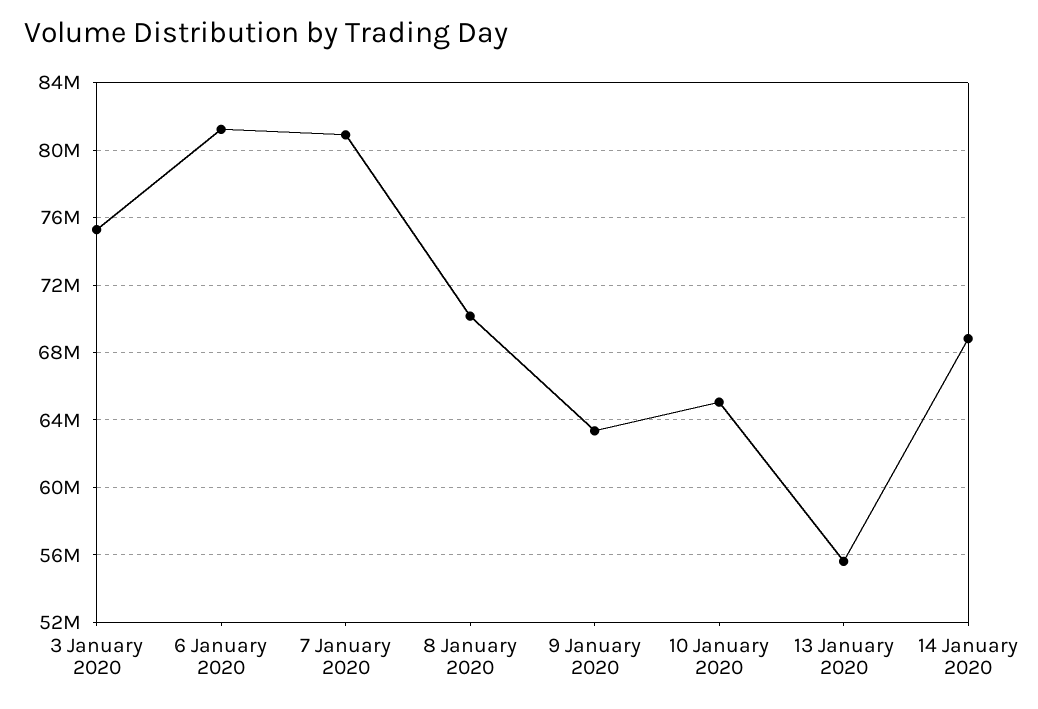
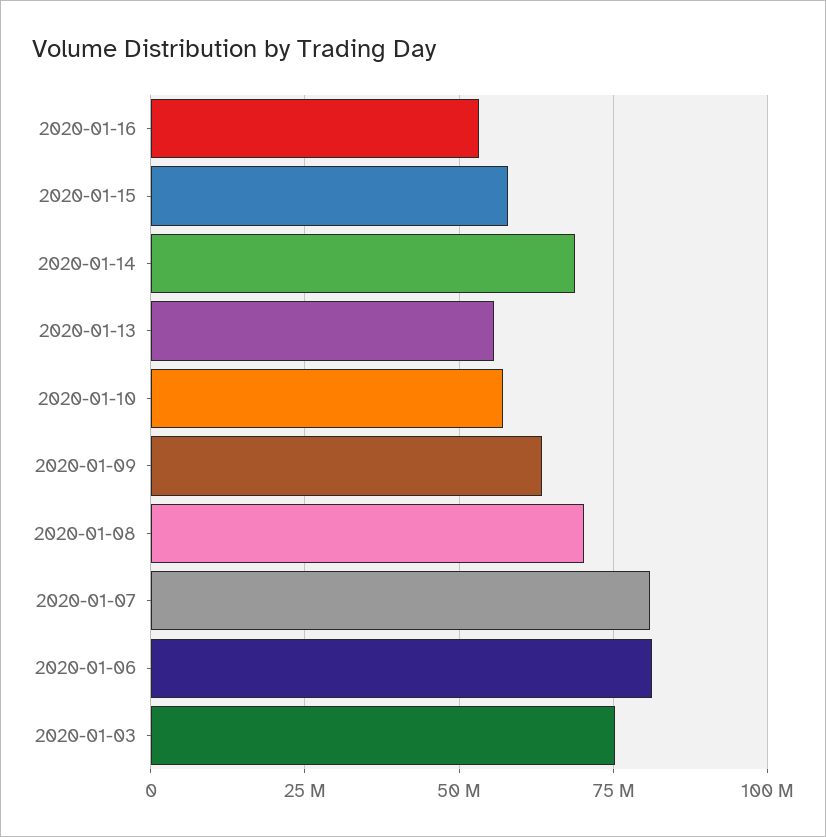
10 January 2020: 65000000 -> 57500000
2020-01-16: none -> 52500000
2020-01-15: none -> 57500000

